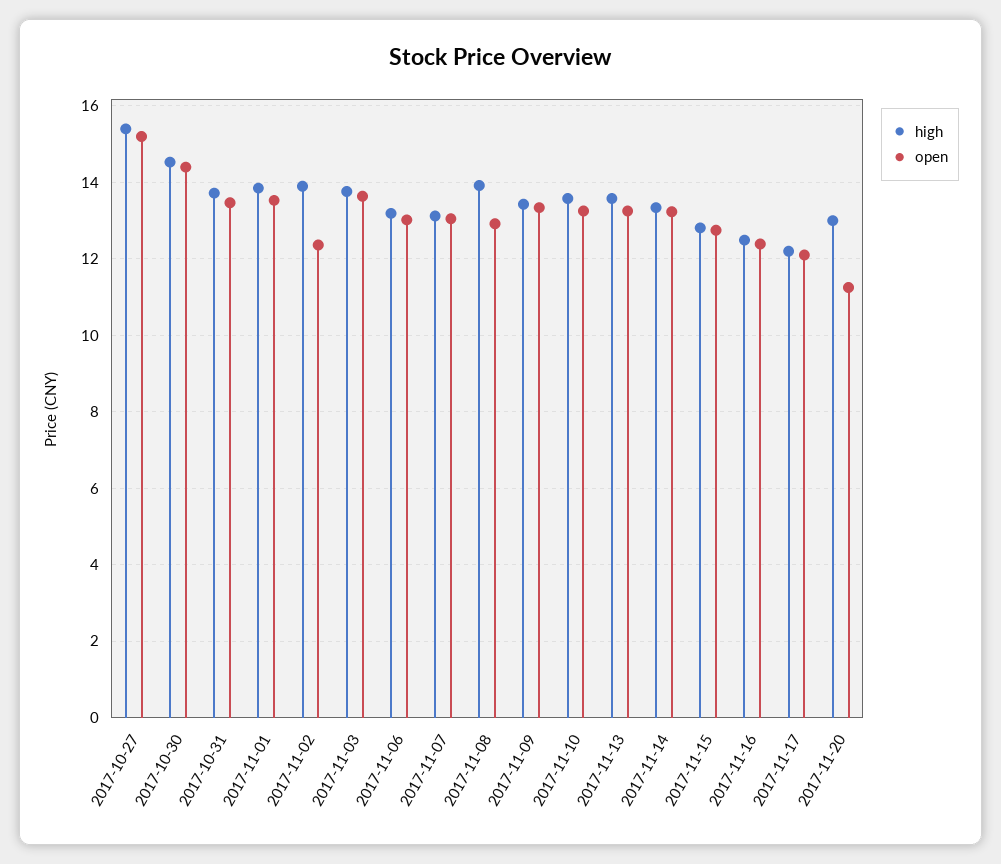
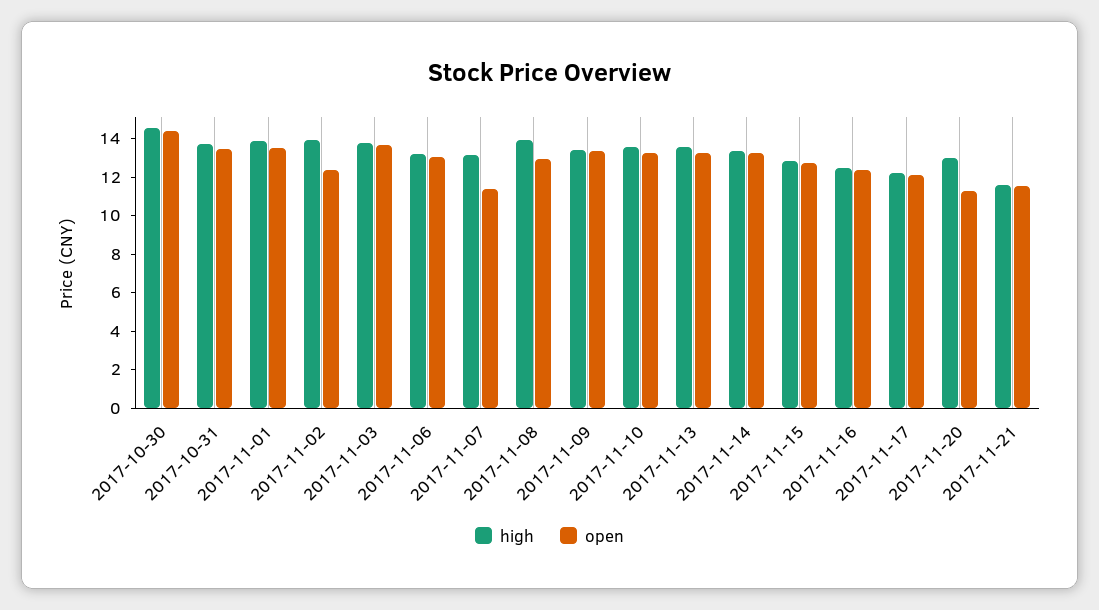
high, 2017-10-27: 15.4 -> none
open, 2017-10-27: 15.2 -> none
open, 2017-11-07: 13 -> 11.5
high, 2017-11-21: none -> 11.5
open, 2017-11-21: none -> 11.5

